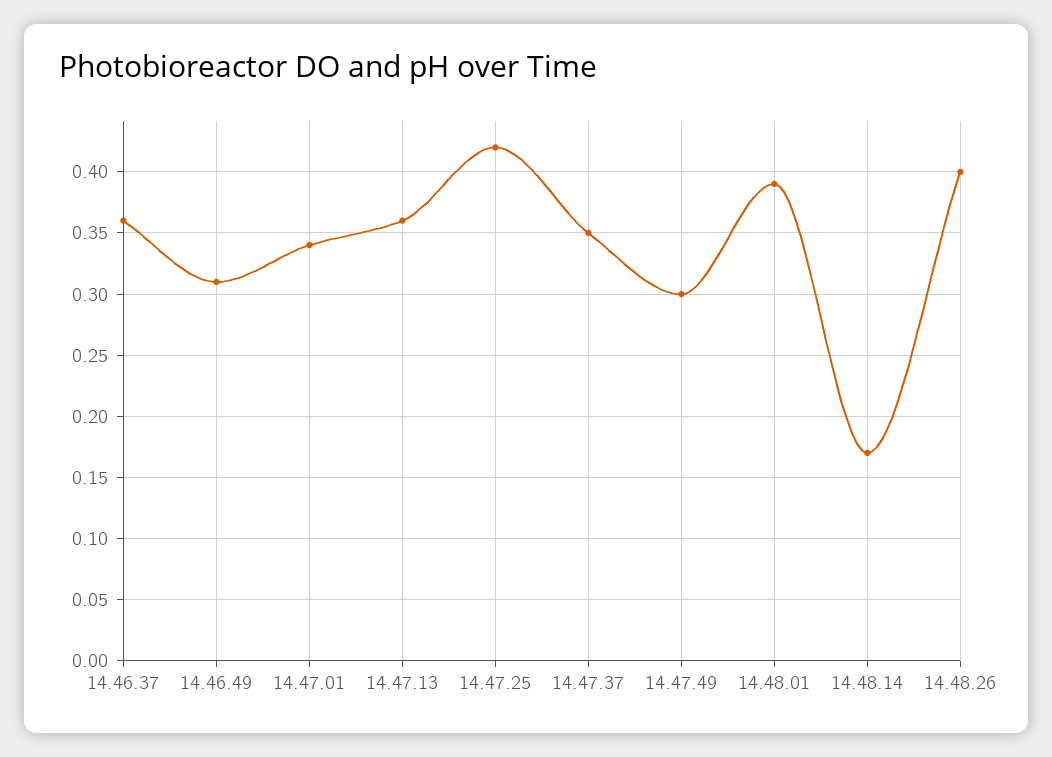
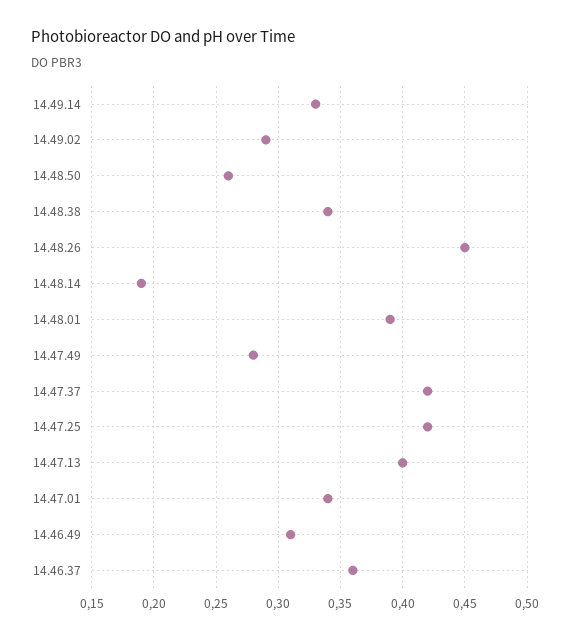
14.47.13: 0.36 -> 0.4
14.47.37: 0.35 -> 0.42
14.47.49: 0.3 -> 0.28
14.48.14: 0.17 -> 0.19
14.48.26: 0.4 -> 0.45
14.49.14: none -> 0.33
14.49.02: none -> 0.29
14.48.50: none -> 0.26
14.48.38: none -> 0.34

